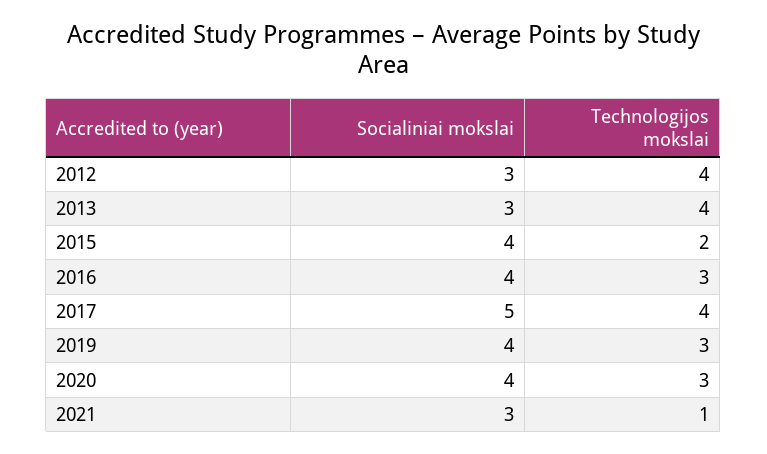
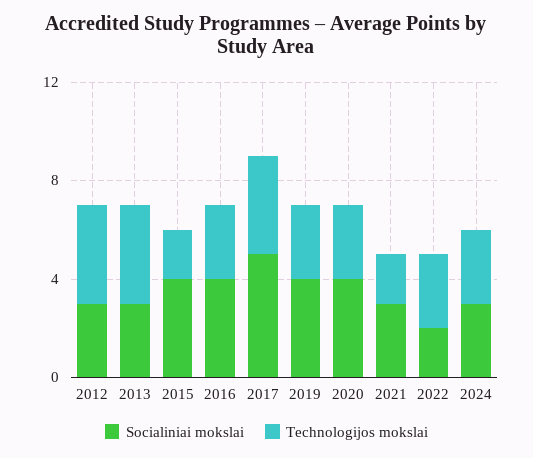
Technologijos mokslai, 2021: 1 -> 2
Socialiniai mokslai, 2022: none -> 2
Technologijos mokslai, 2022: none -> 3
Socialiniai mokslai, 2024: none -> 3
Technologijos mokslai, 2024: none -> 3

